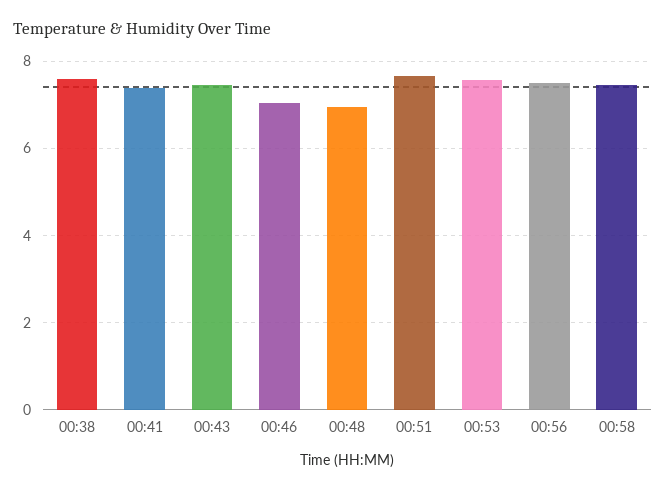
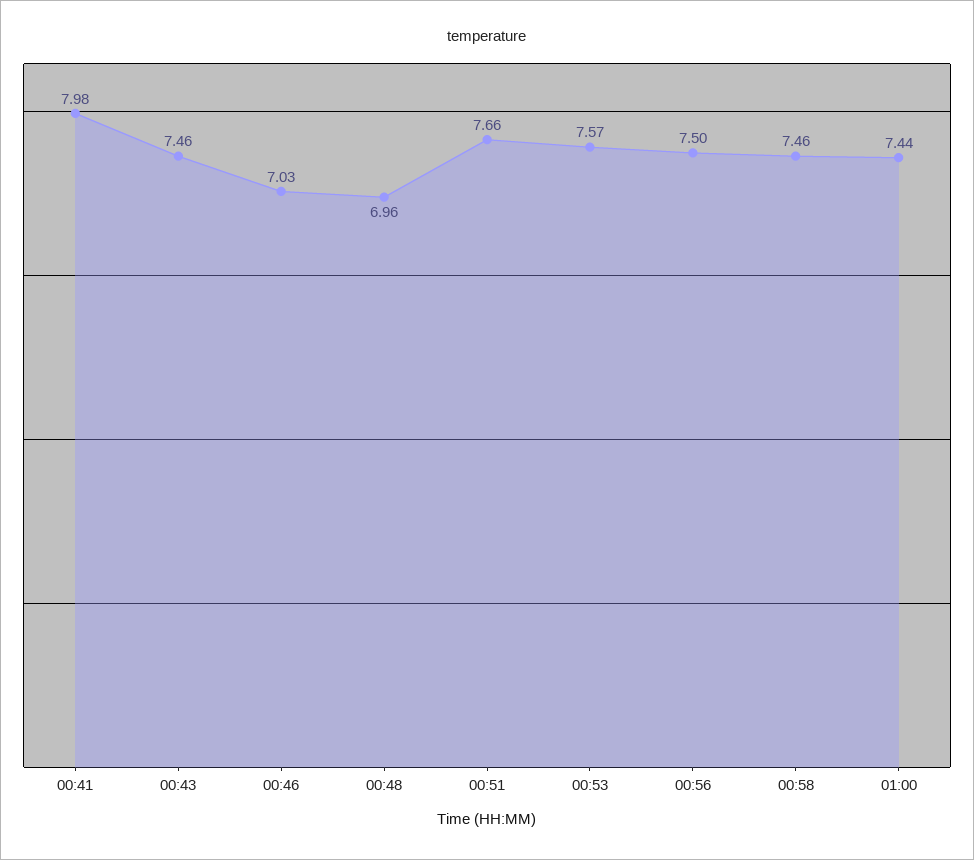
00:38: 7.6 -> none
00:41: 7.4 -> 7.98
01:00: none -> 7.44

